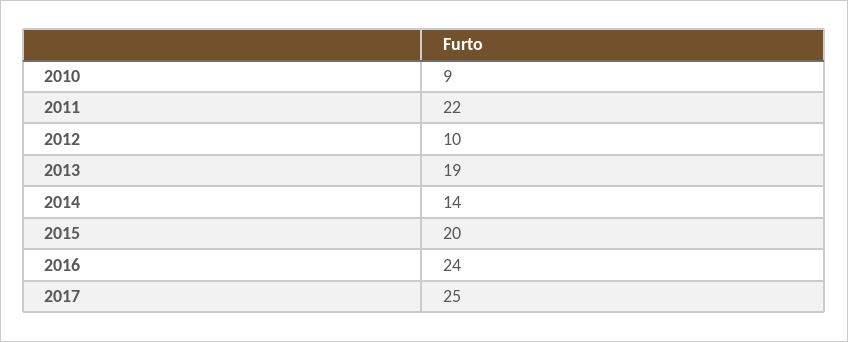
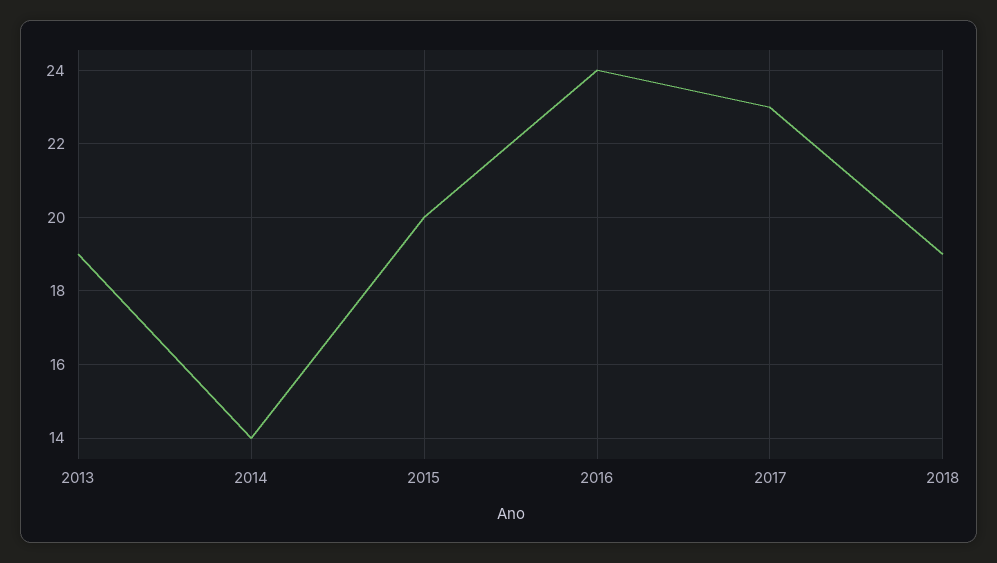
2010: 9 -> none
2011: 22 -> none
2012: 10 -> none
2017: 25 -> 23
2018: none -> 19

